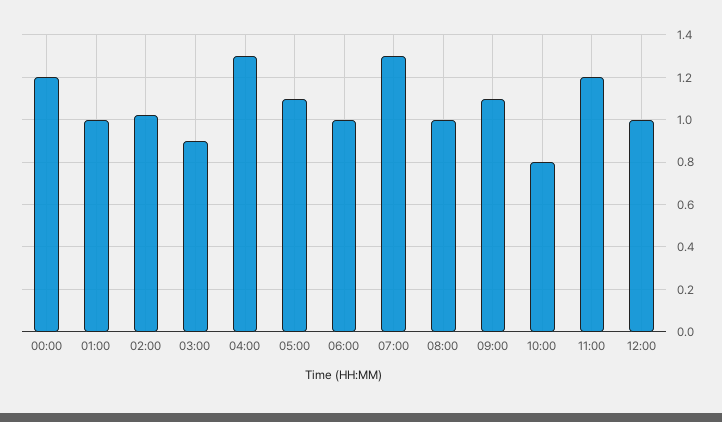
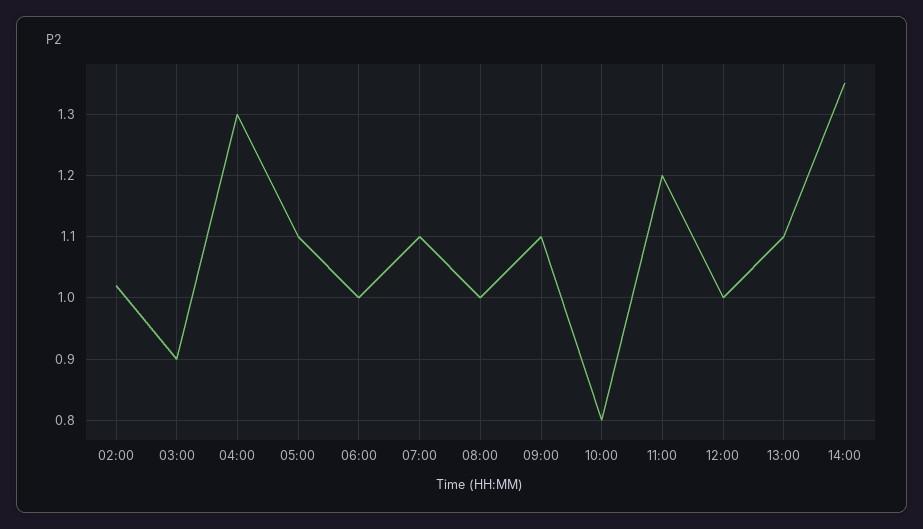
00:00: 1.2 -> none
01:00: 1 -> none
07:00: 1.3 -> 1.1
13:00: none -> 1.1
14:00: none -> 1.35

